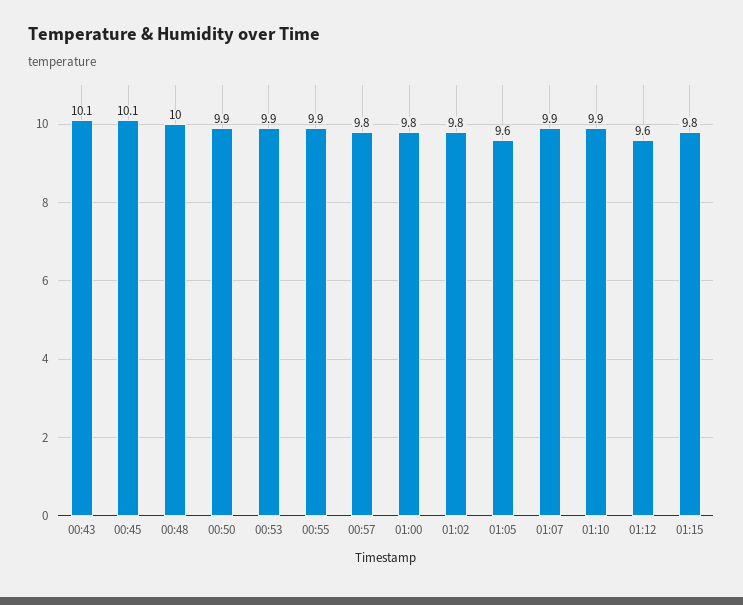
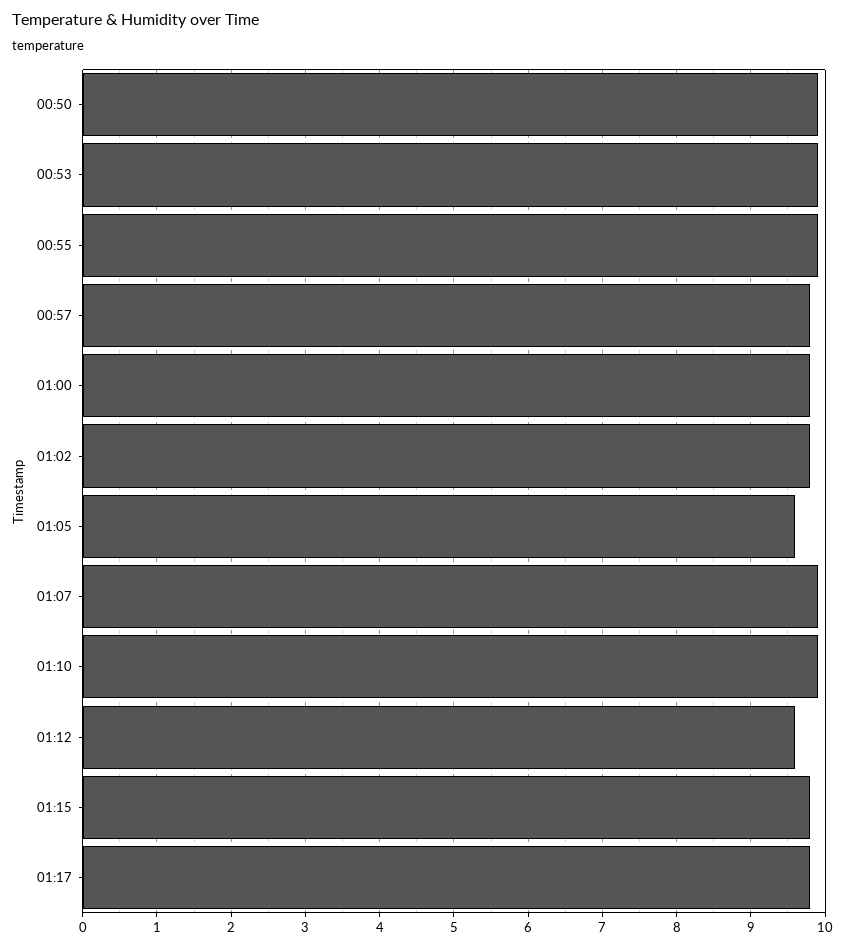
00:43: 10.1 -> none
00:45: 10.1 -> none
00:48: 10 -> none
01:17: none -> 9.8

